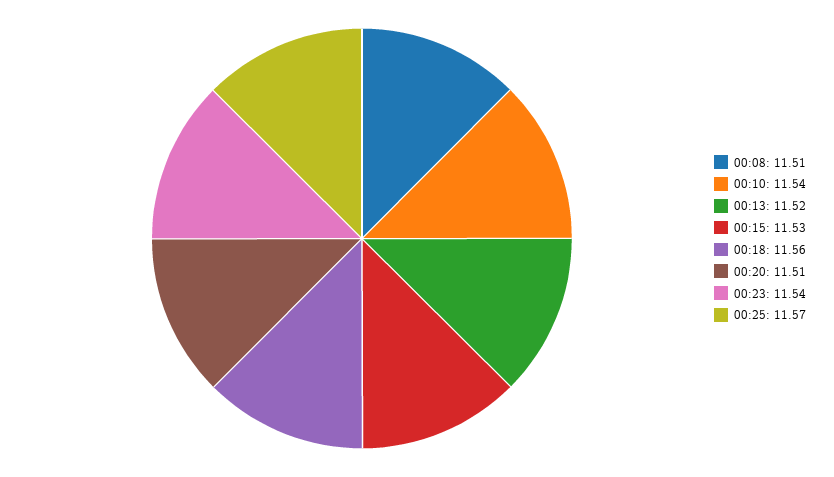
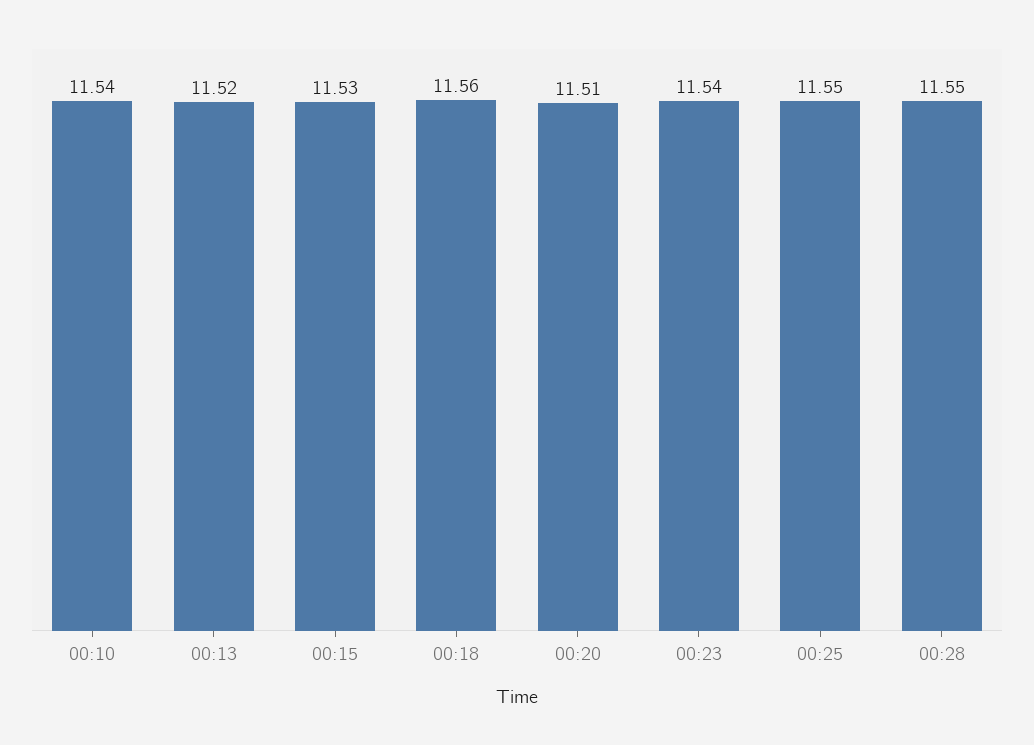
00:08: 11.51 -> none
00:25: 11.57 -> 11.55
00:28: none -> 11.55

